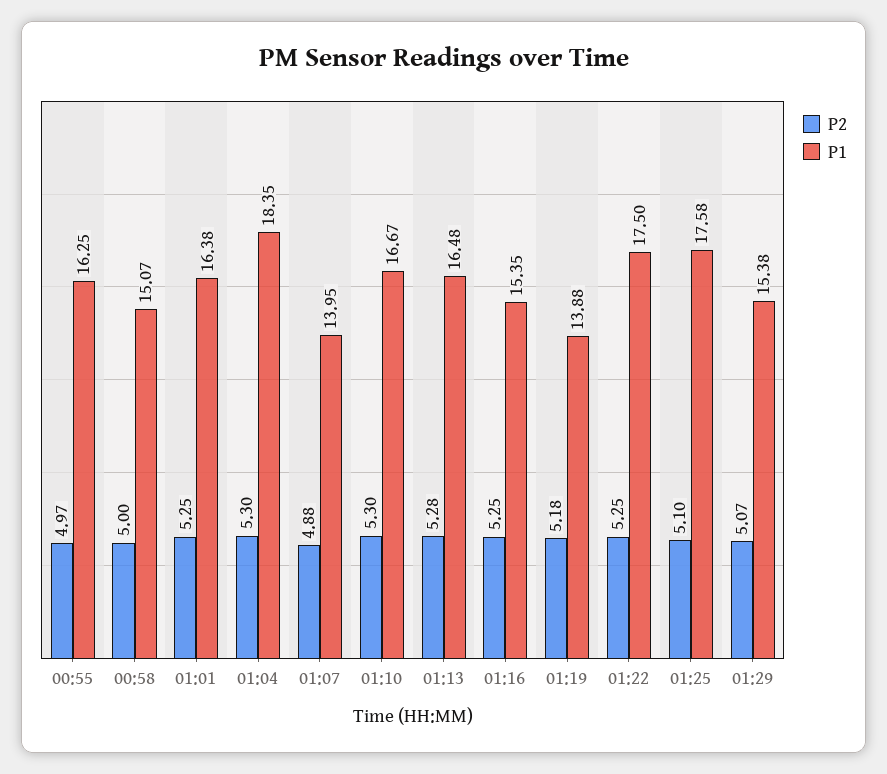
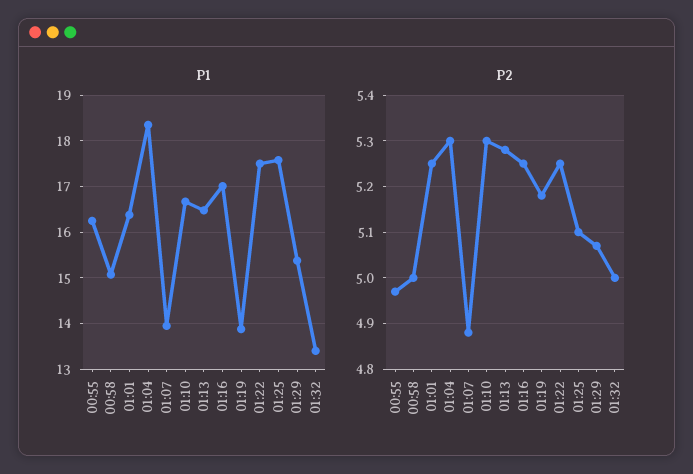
P1, 01:16: 15.35 -> 17
P1, 01:32: none -> 13.4
P2, 01:32: none -> 5

